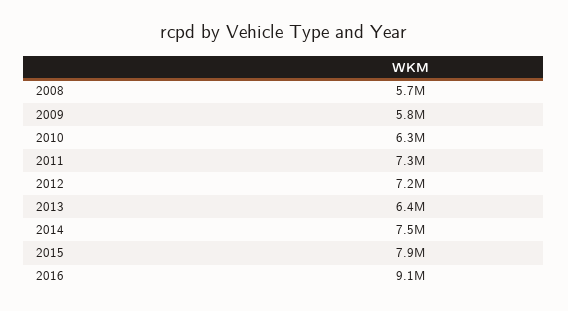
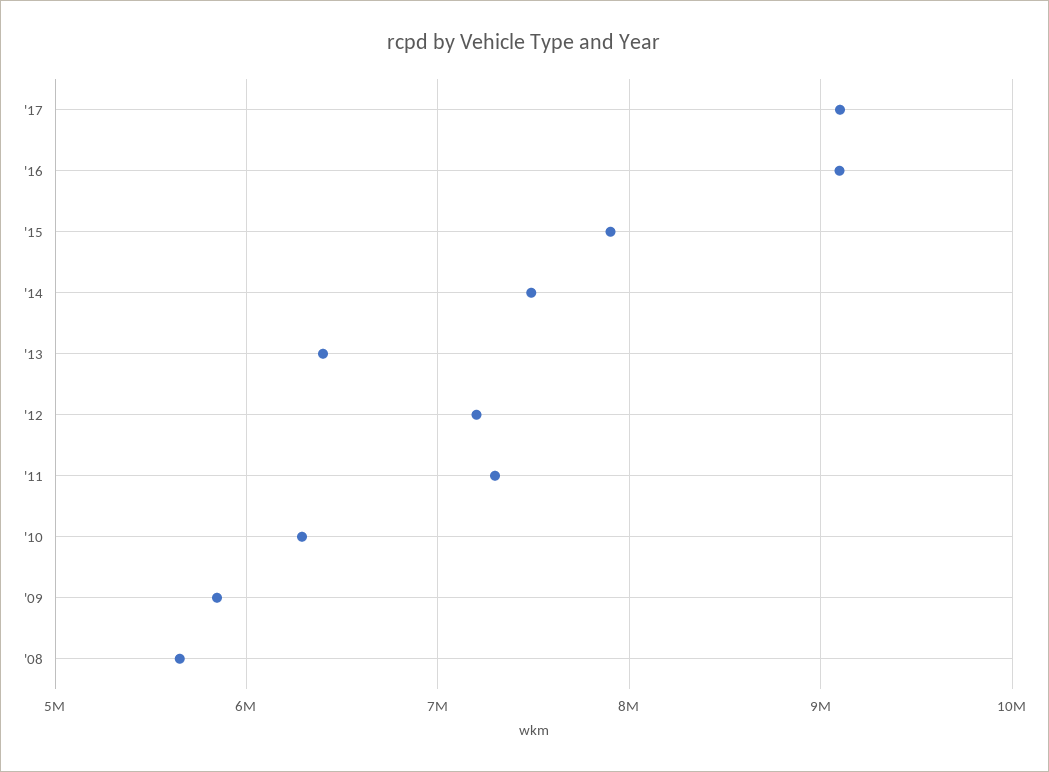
'17: none -> 9100000

